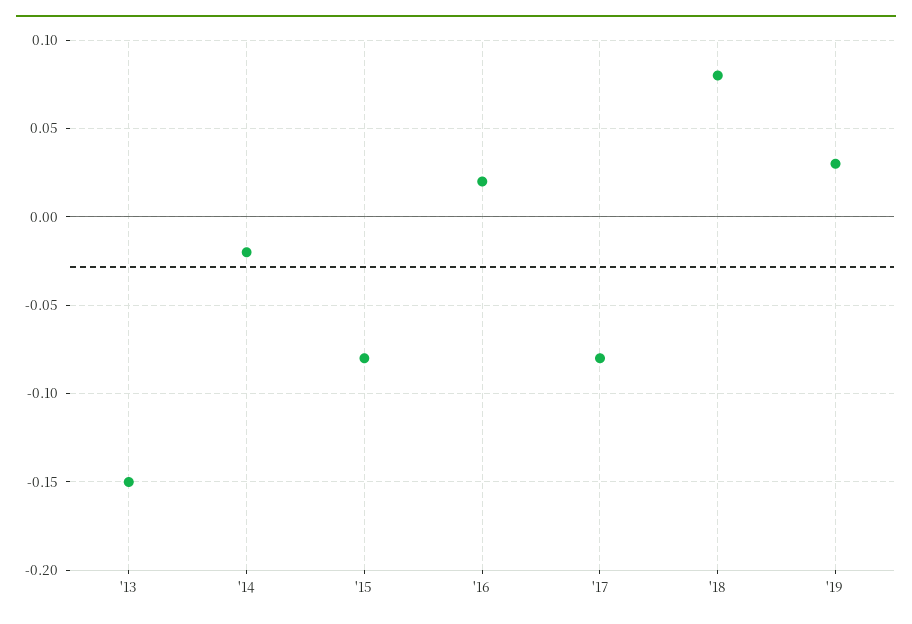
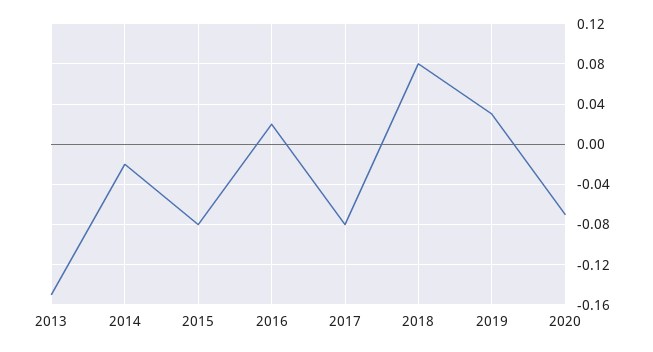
2020: none -> -0.07

